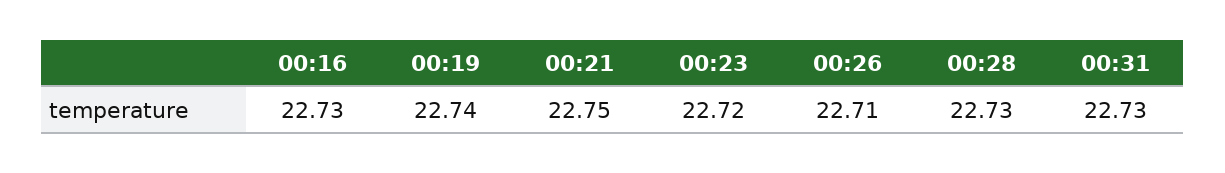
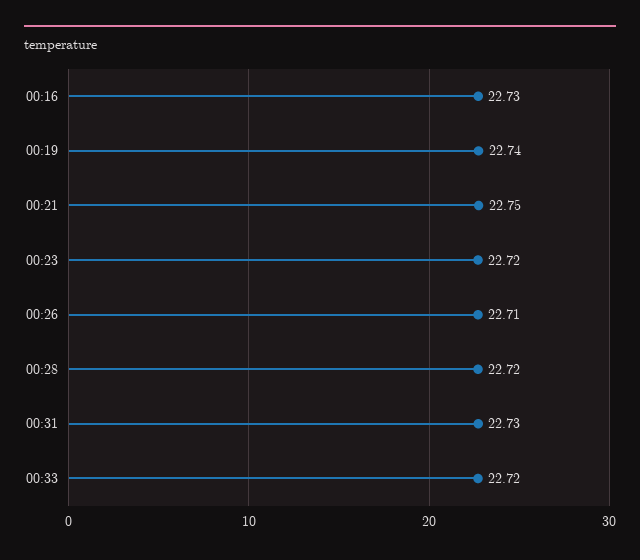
00:28: 22.73 -> 22.72
00:33: none -> 22.72

